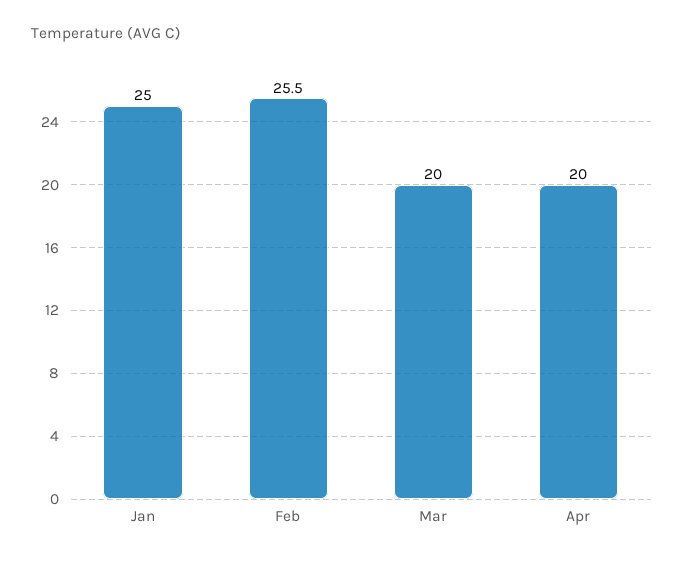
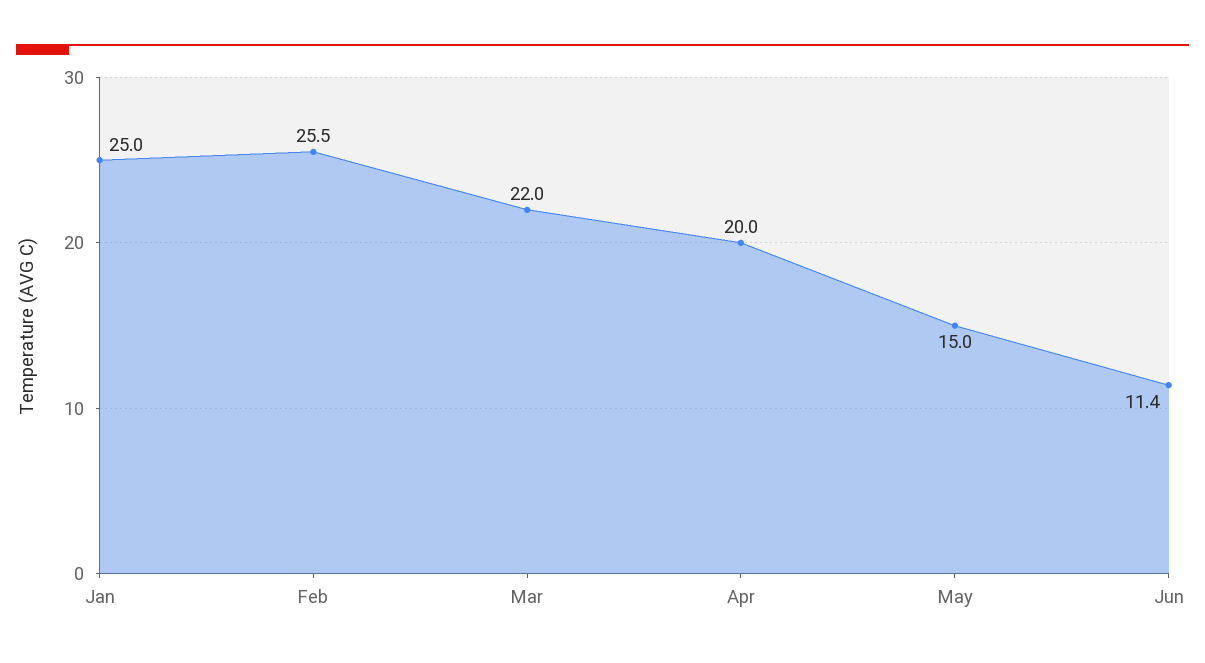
Mar: 20 -> 22
May: none -> 15
Jun: none -> 11.4

